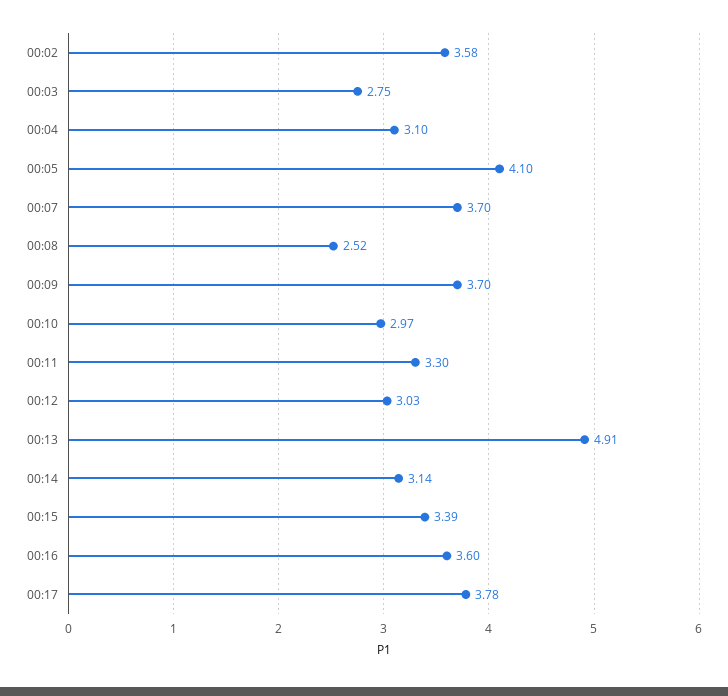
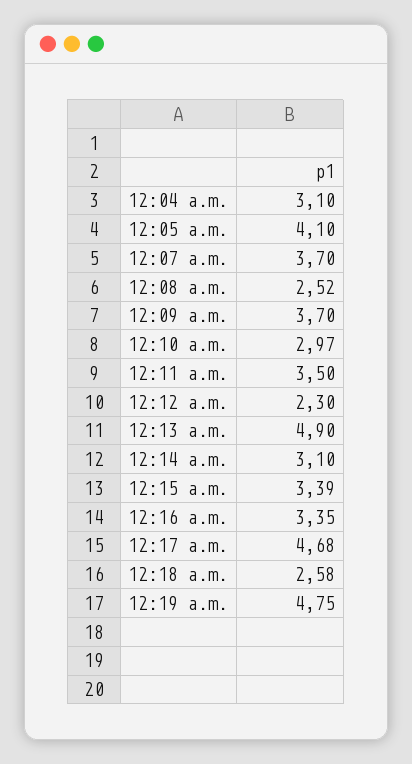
00:02: 3.58 -> none
00:03: 2.75 -> none
00:11: 3.3 -> 3.5
00:12: 3.03 -> 2.3
00:13: 4.91 -> 4.9
00:14: 3.14 -> 3.1
00:16: 3.6 -> 3.35
00:17: 3.78 -> 4.68
12:18 a.m.: none -> 2.58
12:19 a.m.: none -> 4.75

